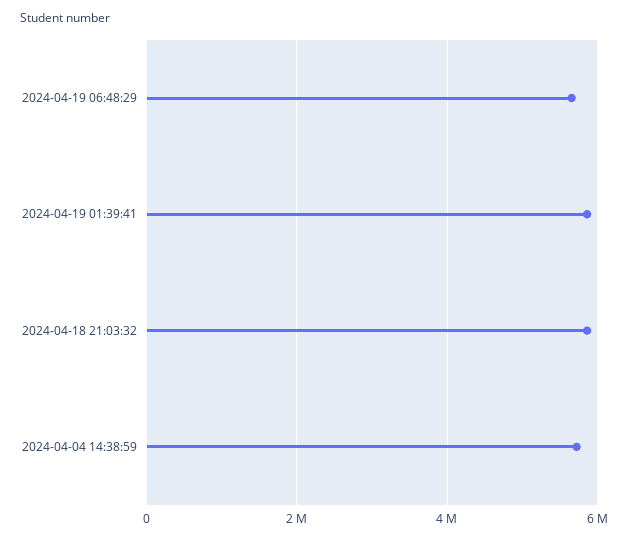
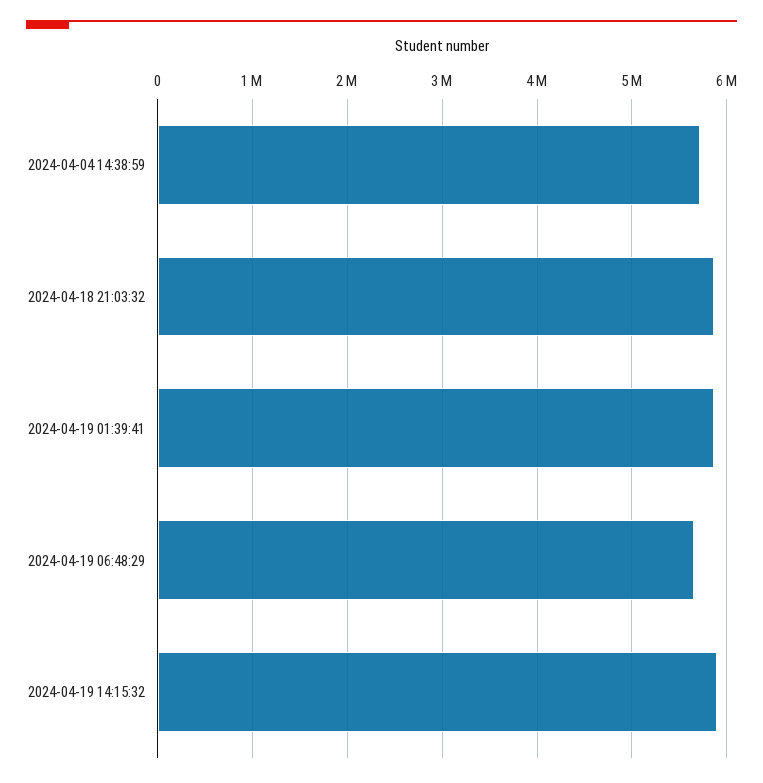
2024-04-19 14:15:32: none -> 5900000

